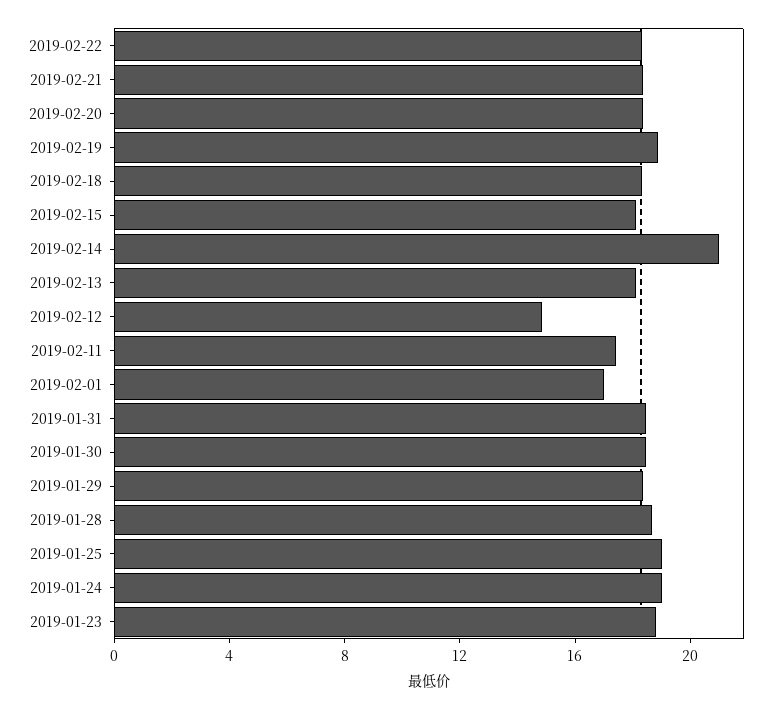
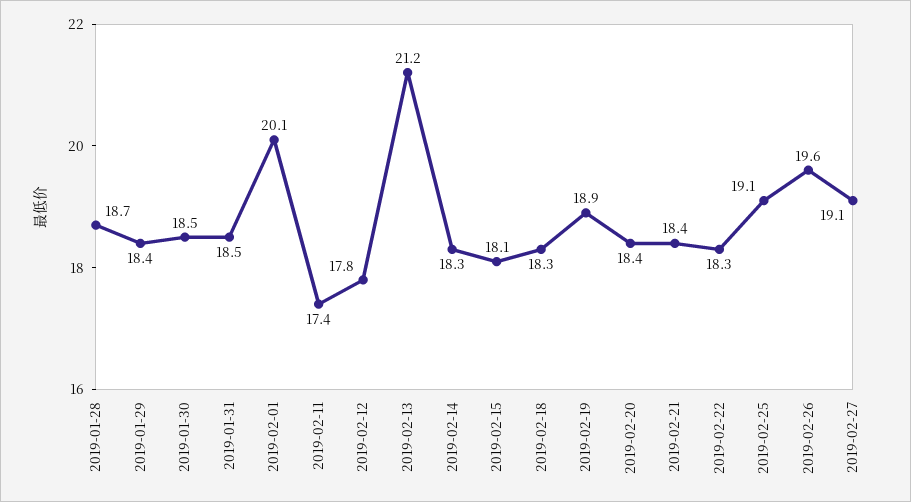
2019-02-14: 21 -> 18.3
2019-02-13: 18 -> 21.2
2019-02-12: 15 -> 17.8
2019-02-01: 17 -> 20.1
2019-01-25: 19 -> none
2019-01-24: 19 -> none
2019-01-23: 19 -> none
2019-02-25: none -> 19.1
2019-02-26: none -> 19.6
2019-02-27: none -> 19.1

